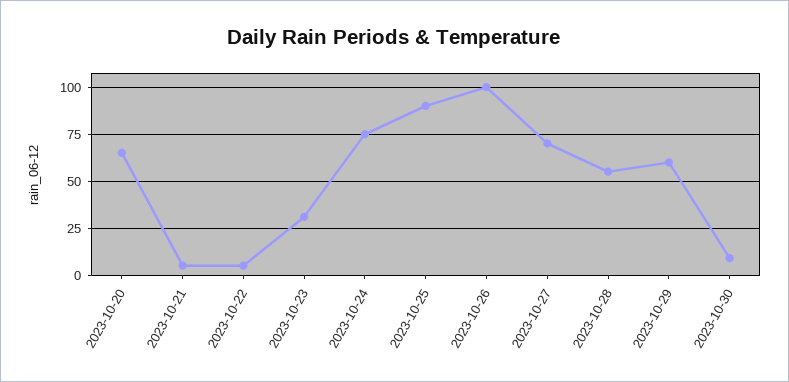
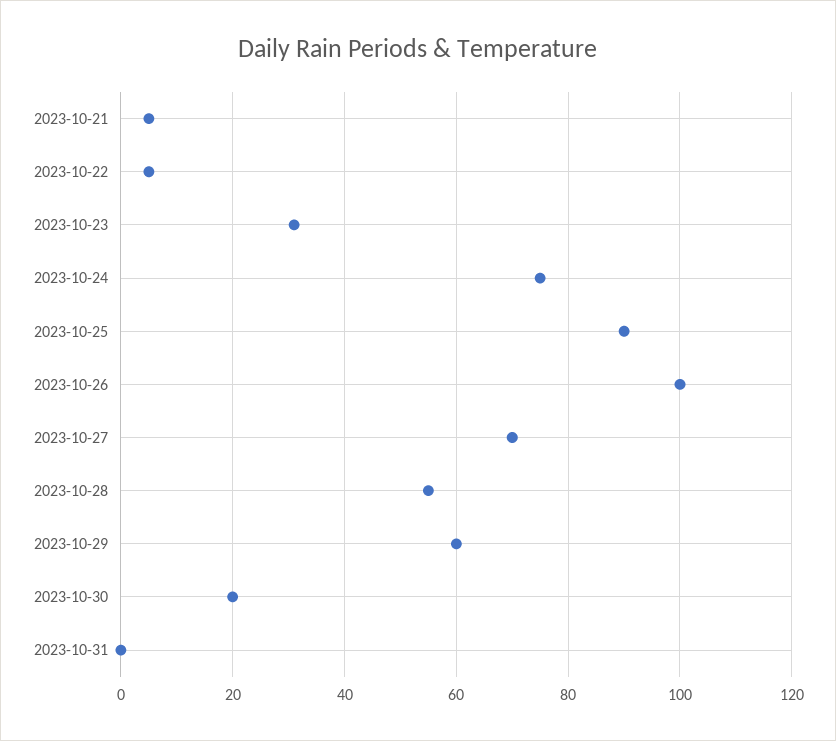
2023-10-20: 65 -> none
2023-10-30: 10 -> 20
2023-10-31: none -> 0

